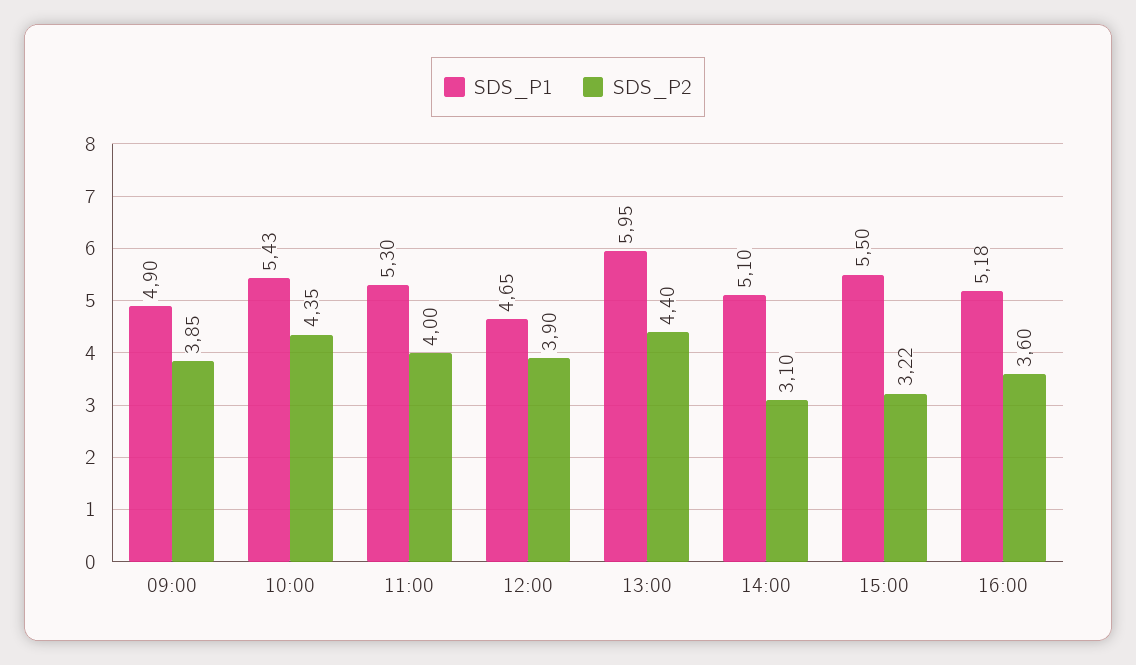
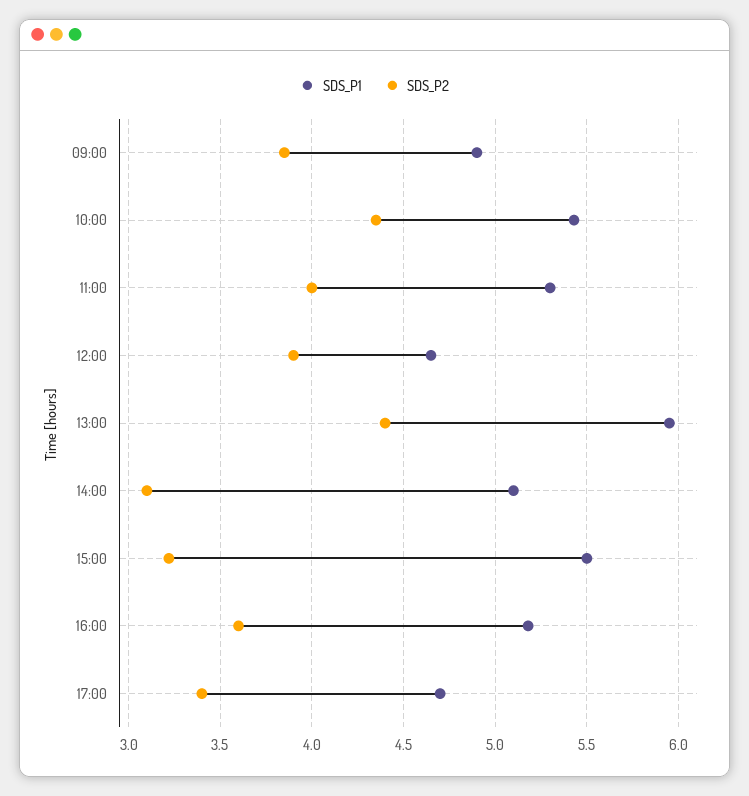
SDS_P1, 17:00: none -> 4.7
SDS_P2, 17:00: none -> 3.4

